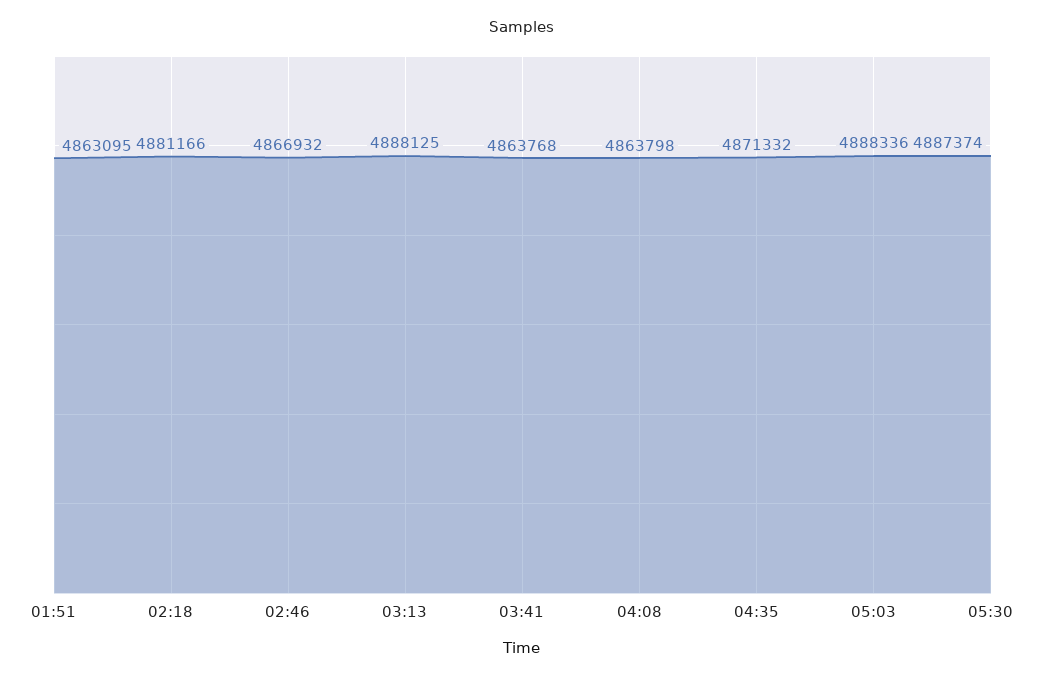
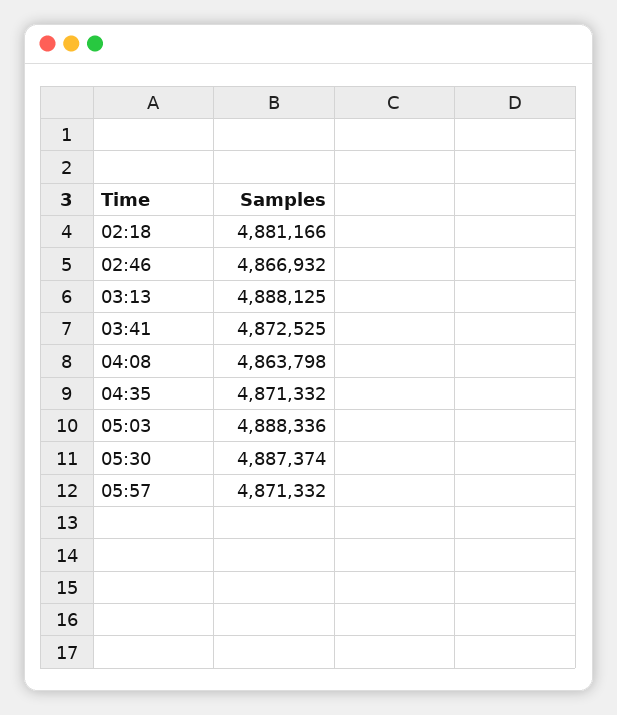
01:51: 4863095 -> none
03:41: 4863768 -> 4872525
05:57: none -> 4871332

